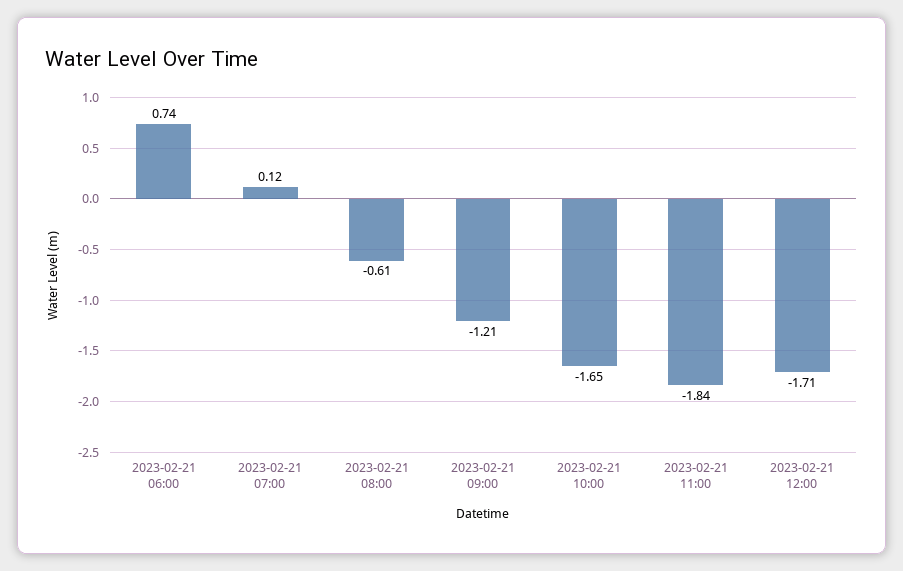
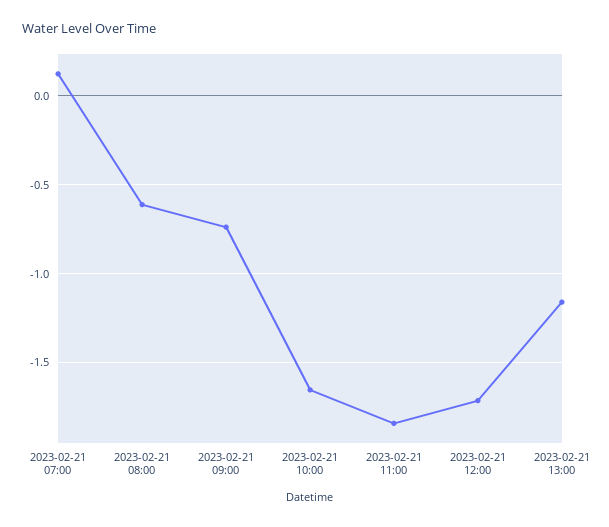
2023-02-21 06:00: 0.74 -> none
2023-02-21 09:00: -1.21 -> -0.75
2023-02-21 13:00: none -> -1.15

